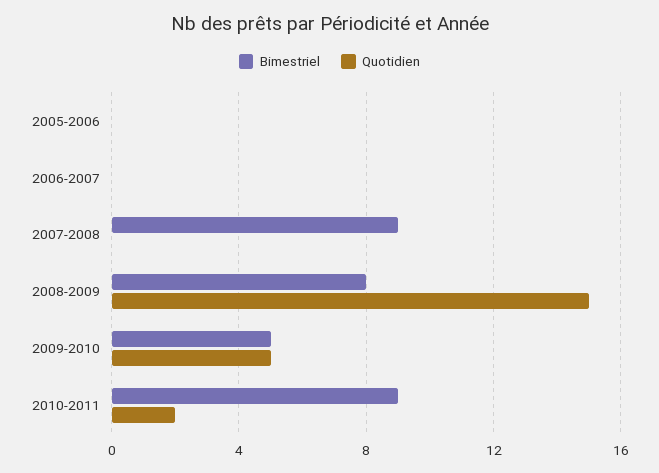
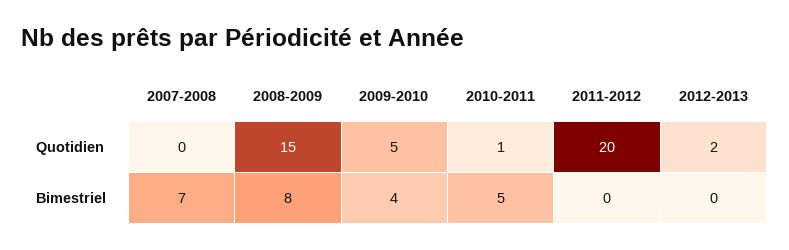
Bimestriel, 2005-2006: 0 -> none
Quotidien, 2005-2006: 0 -> none
Bimestriel, 2006-2007: 0 -> none
Quotidien, 2006-2007: 0 -> none
Bimestriel, 2007-2008: 9 -> 7
Bimestriel, 2009-2010: 5 -> 4
Bimestriel, 2010-2011: 9 -> 5
Quotidien, 2010-2011: 2 -> 1
Quotidien, 2011-2012: none -> 20
Quotidien, 2012-2013: none -> 2
Bimestriel, 2011-2012: none -> 0
Bimestriel, 2012-2013: none -> 0

